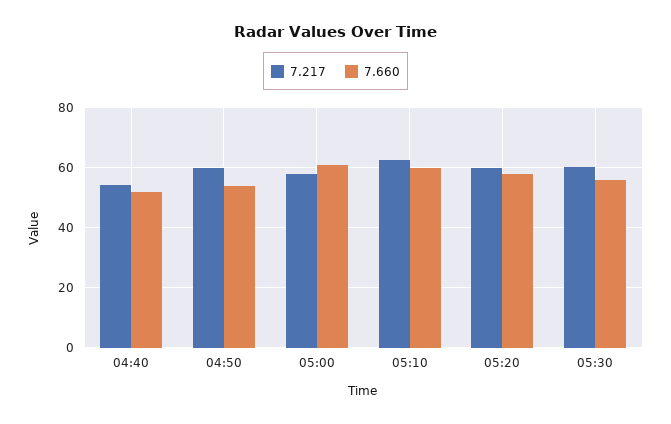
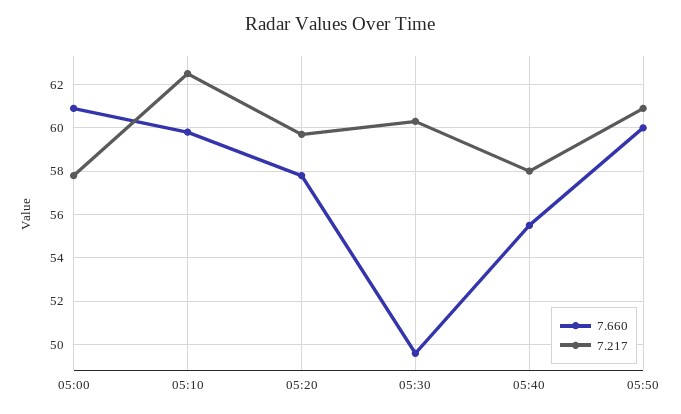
7.217, 04:40: 54 -> none
7.660, 04:40: 52 -> none
7.217, 04:50: 60 -> none
7.660, 04:50: 54 -> none
7.660, 05:30: 56 -> 49.5
7.660, 05:40: none -> 55.5
7.217, 05:40: none -> 58
7.660, 05:50: none -> 60
7.217, 05:50: none -> 61

